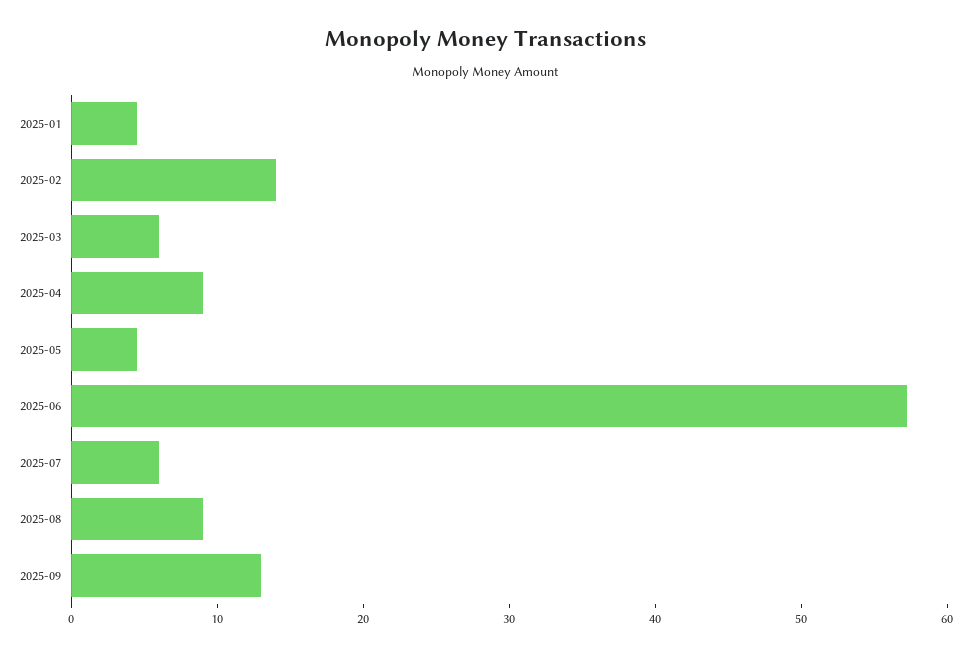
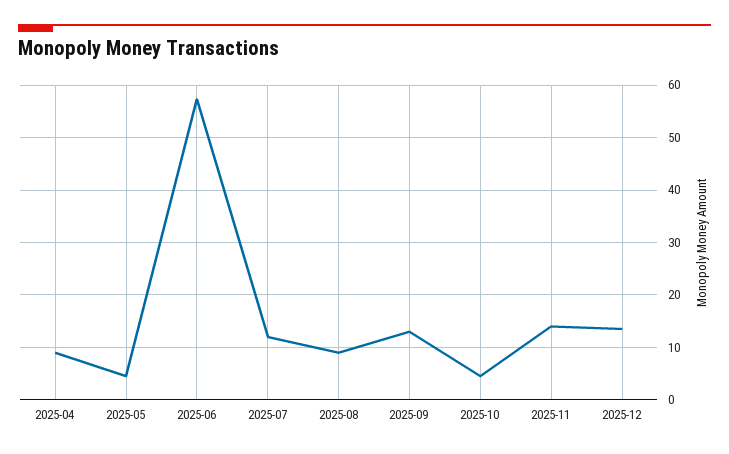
2025-01: 4 -> none
2025-02: 14 -> none
2025-03: 6 -> none
2025-07: 6 -> 12
2025-10: none -> 4
2025-11: none -> 14
2025-12: none -> 14

